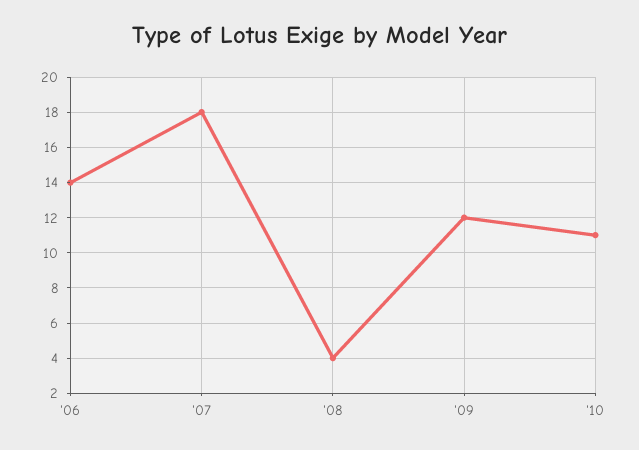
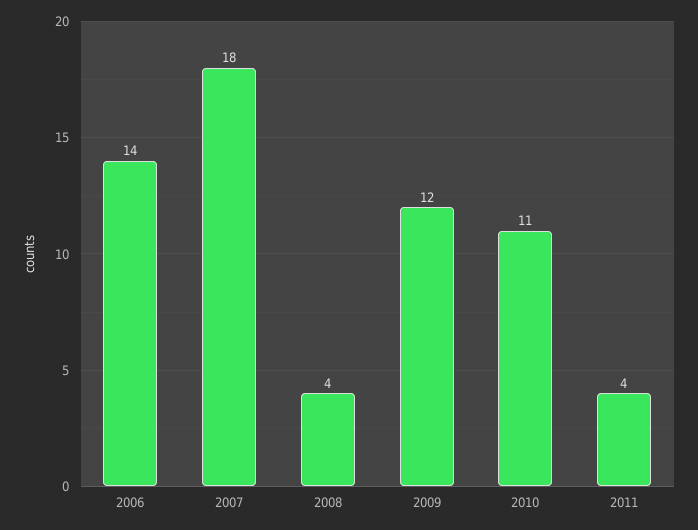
2011: none -> 4

